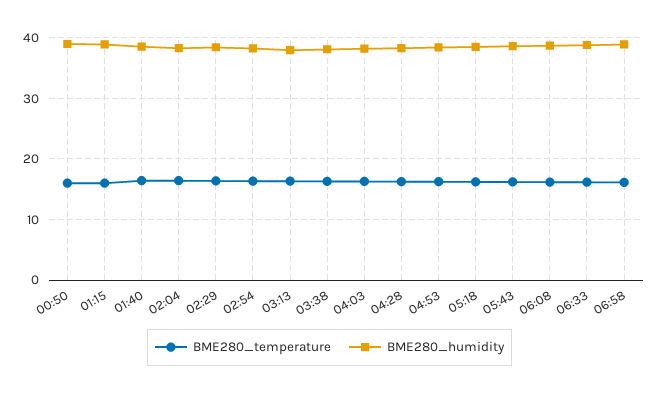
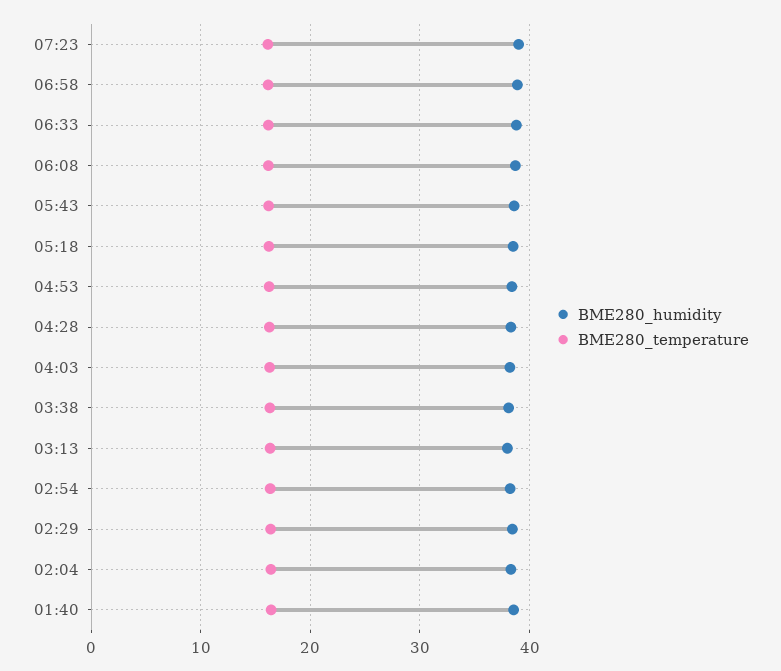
BME280_temperature, 00:50: 16 -> none
BME280_humidity, 00:50: 39 -> none
BME280_temperature, 01:15: 16 -> none
BME280_humidity, 01:15: 39 -> none
BME280_humidity, 07:23: none -> 39
BME280_temperature, 07:23: none -> 16

